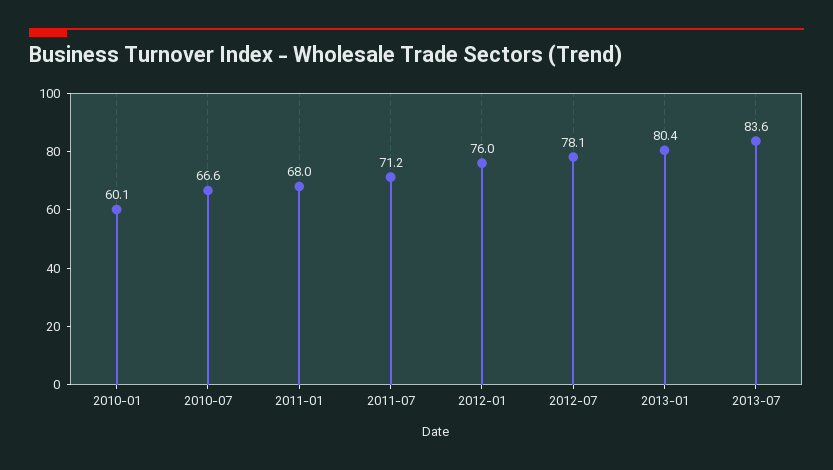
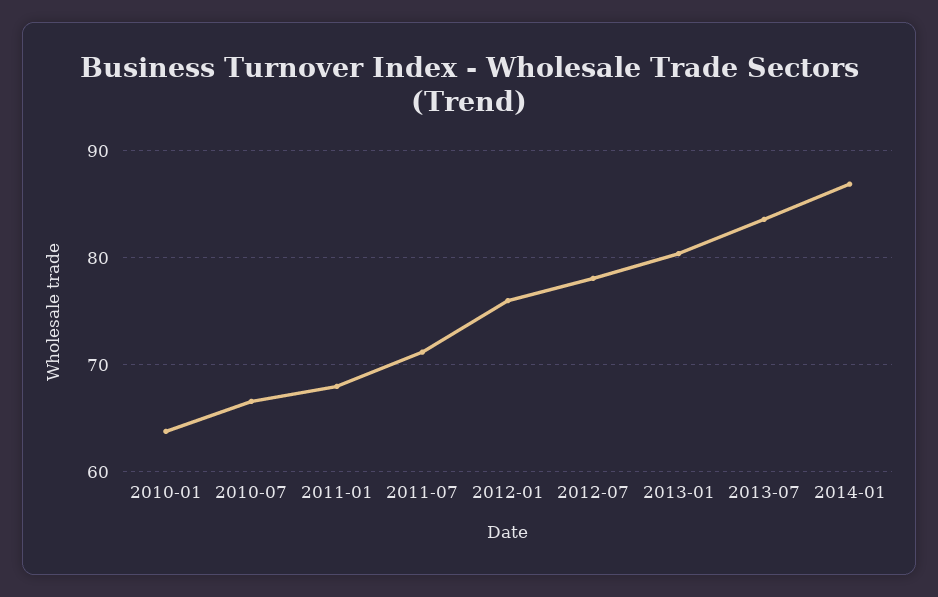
2010-01: 60.1 -> 64
2014-01: none -> 87

